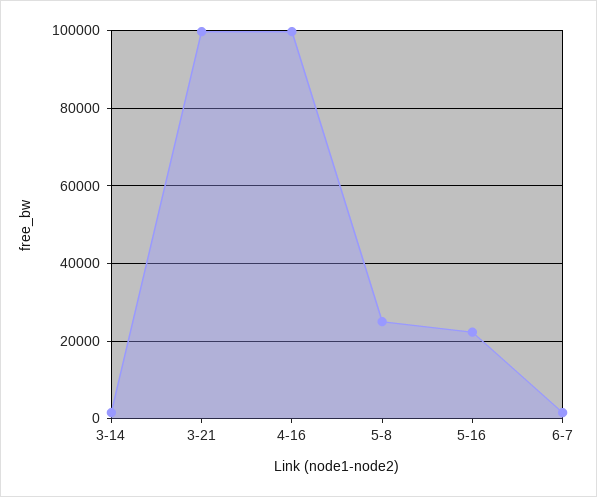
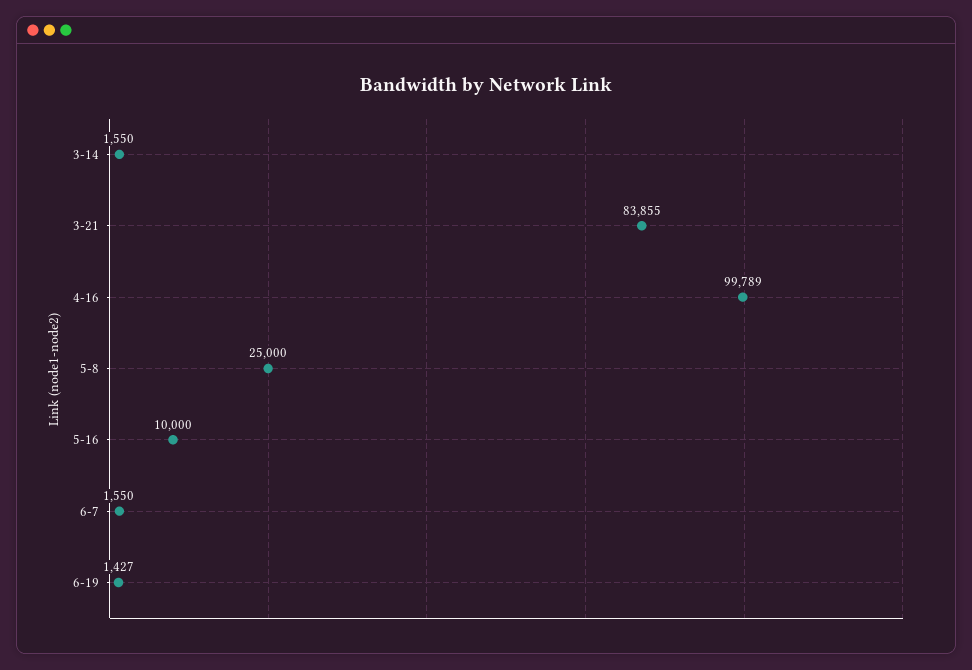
3-21: 100000 -> 83855
5-16: 22000 -> 10000
6-19: none -> 1427

